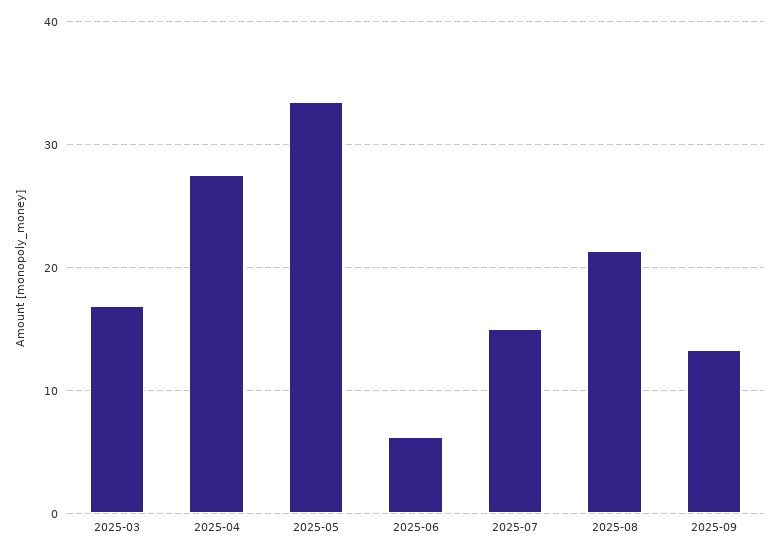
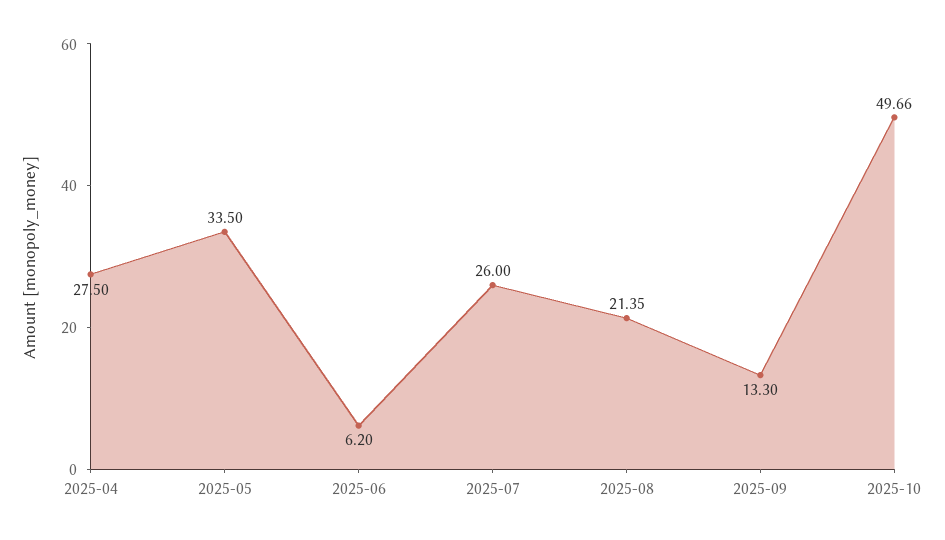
2025-03: 17 -> none
2025-07: 15 -> 26
2025-10: none -> 49.66

